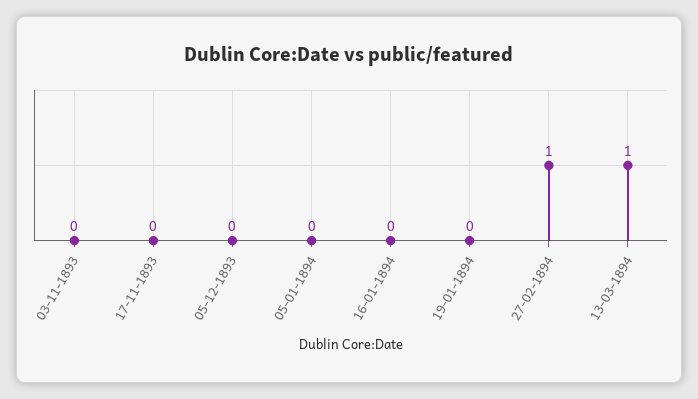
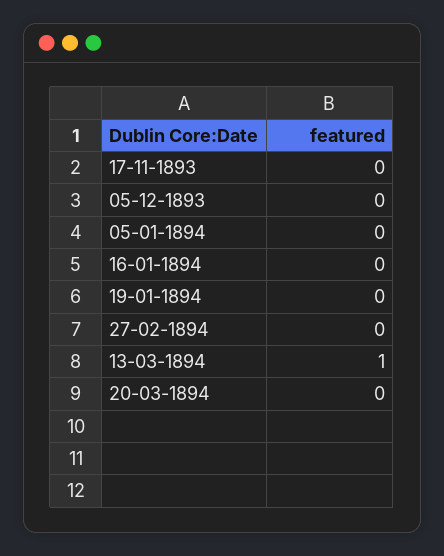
03-11-1893: 0 -> none
27-02-1894: 1 -> 0
20-03-1894: none -> 0

